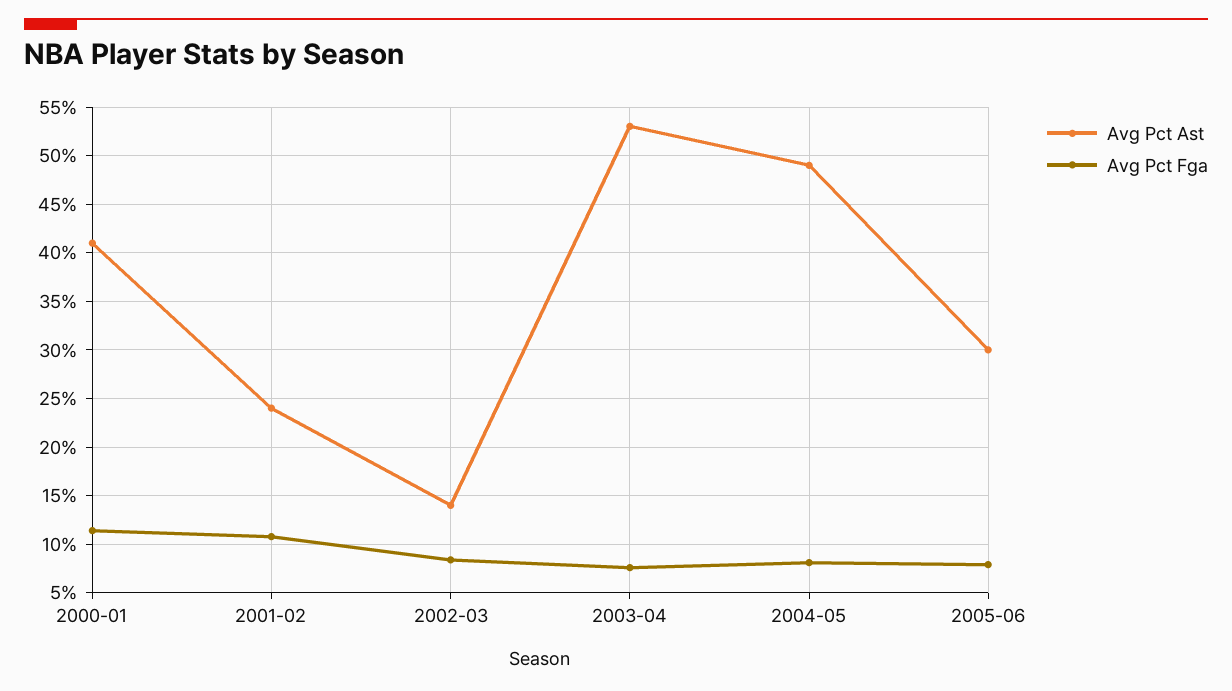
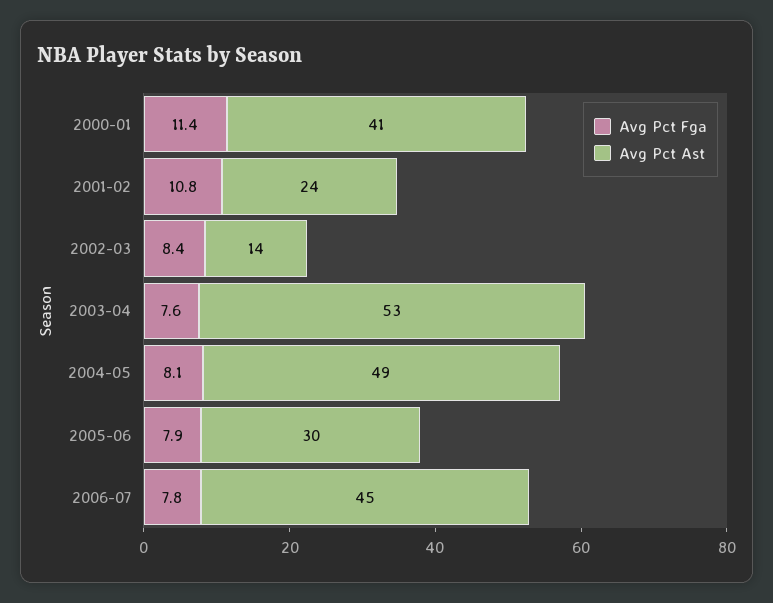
Avg Pct Fga, 2006-07: none -> 7.8
Avg Pct Ast, 2006-07: none -> 45

